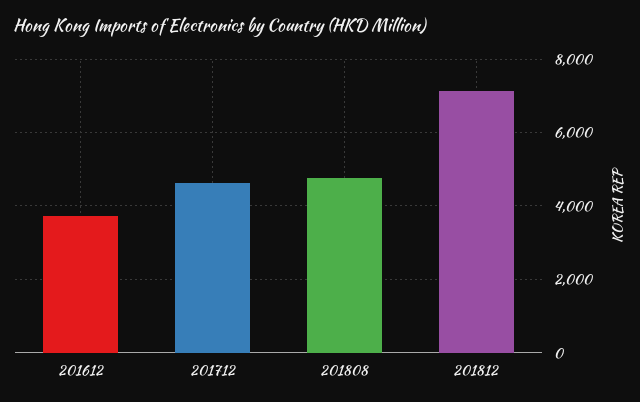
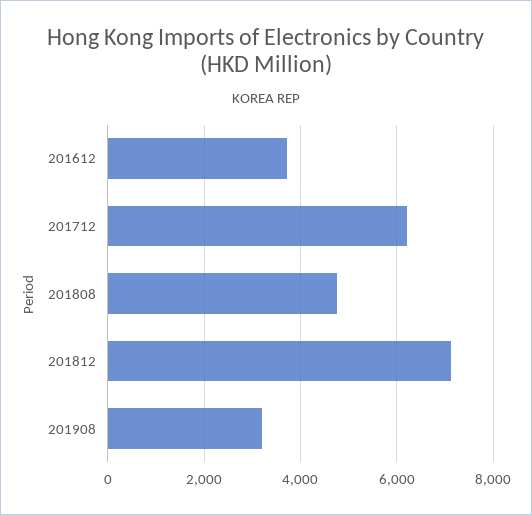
201712: 4600 -> 6200
201908: none -> 3200

